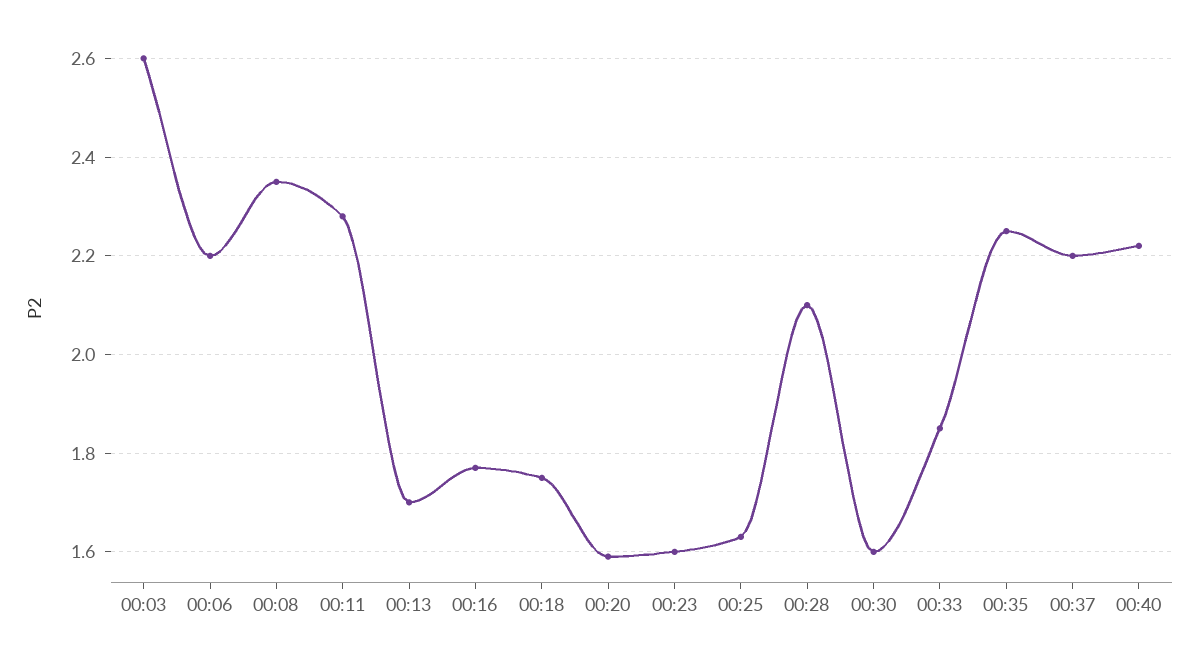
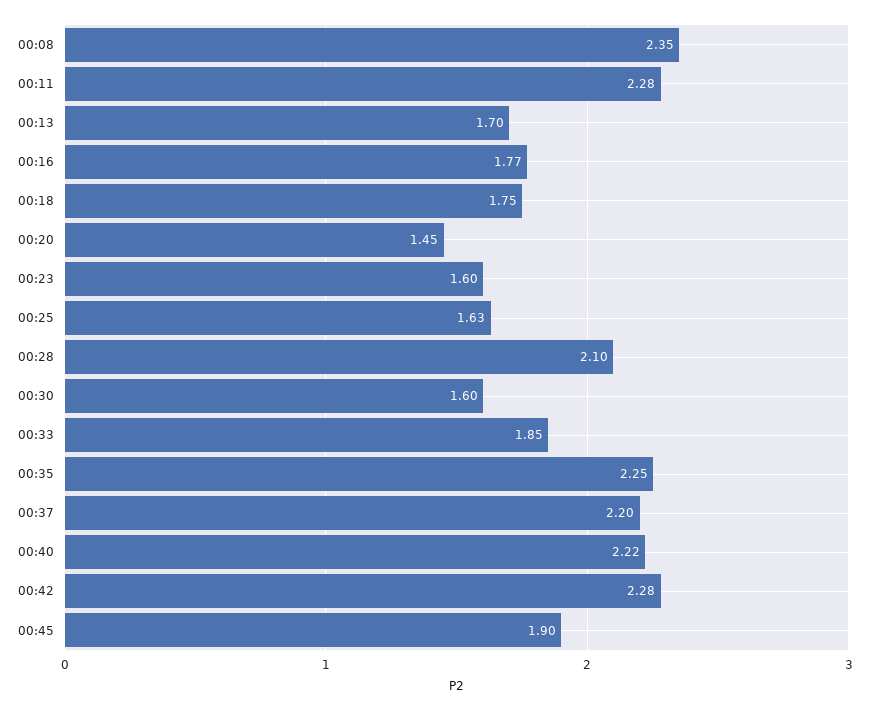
00:03: 2.6 -> none
00:06: 2.2 -> none
00:20: 1.6 -> 1.45
00:42: none -> 2.28
00:45: none -> 1.9

